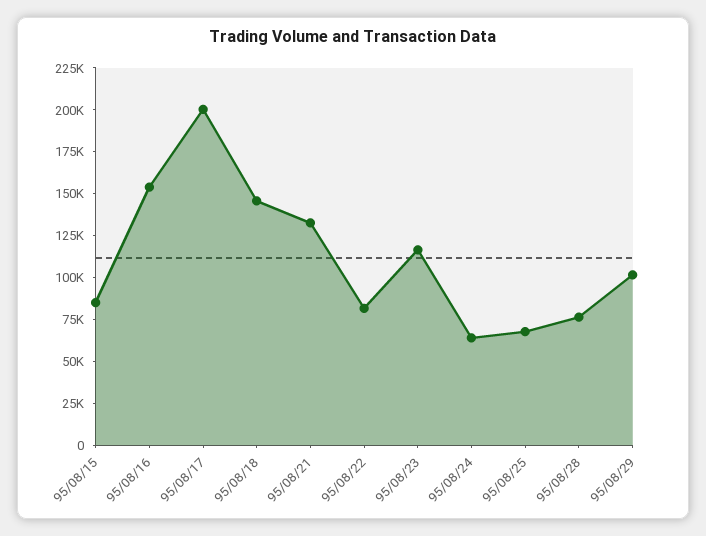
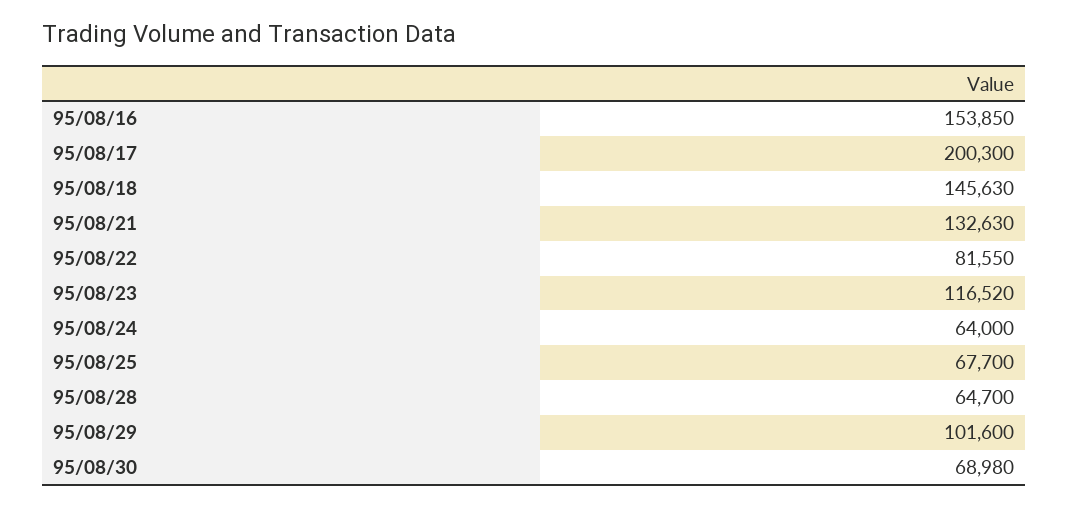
95/08/15: 85000 -> none
95/08/28: 75000 -> 64700
95/08/30: none -> 68980

